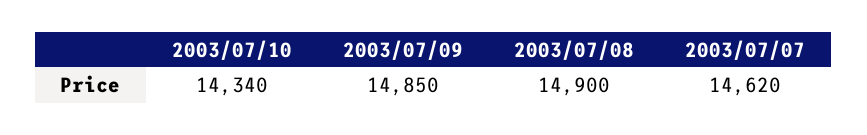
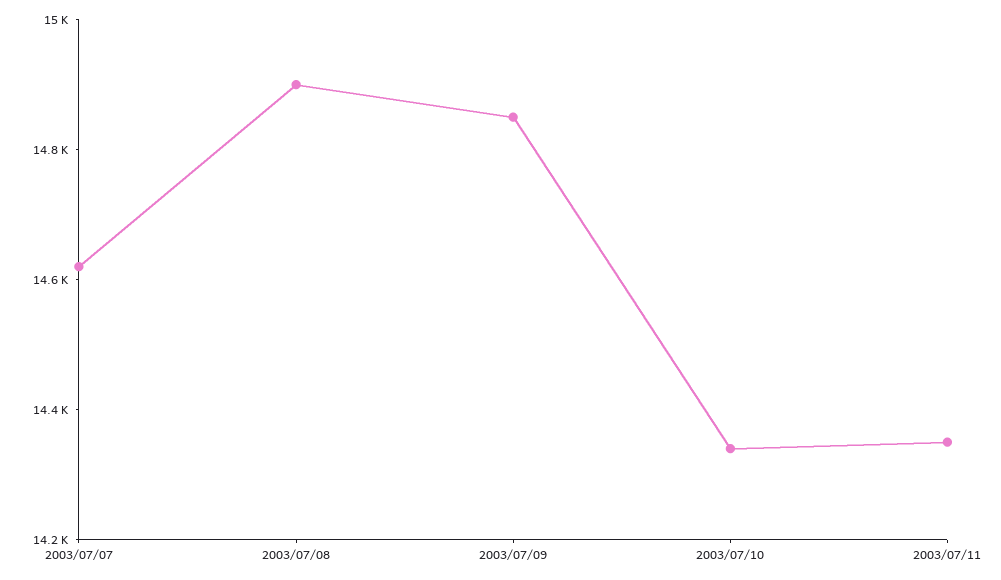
2003/07/11: none -> 14350

